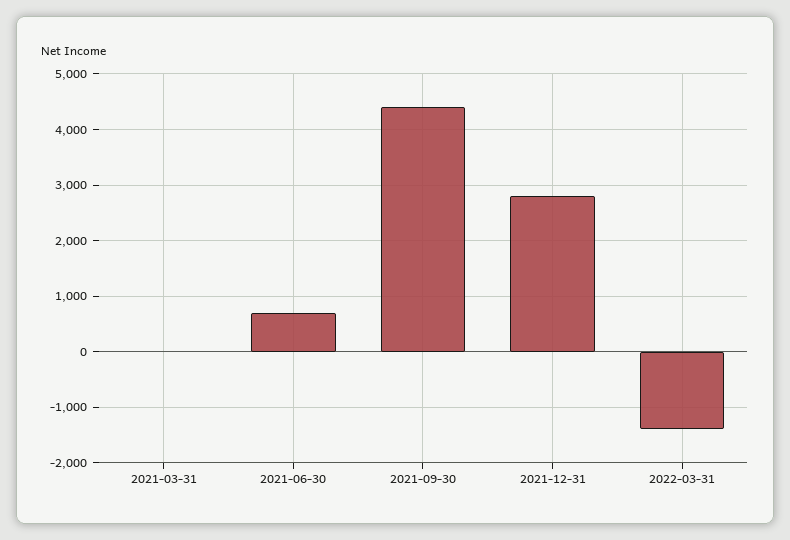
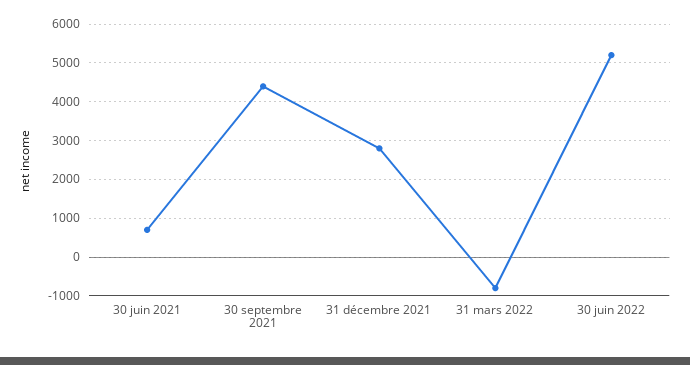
2021-03-31: 0 -> none
2022-03-31: -1400 -> -800
30 juin 2022: none -> 5200

